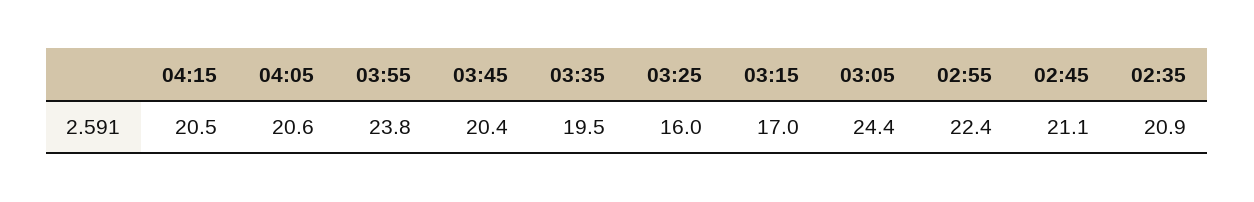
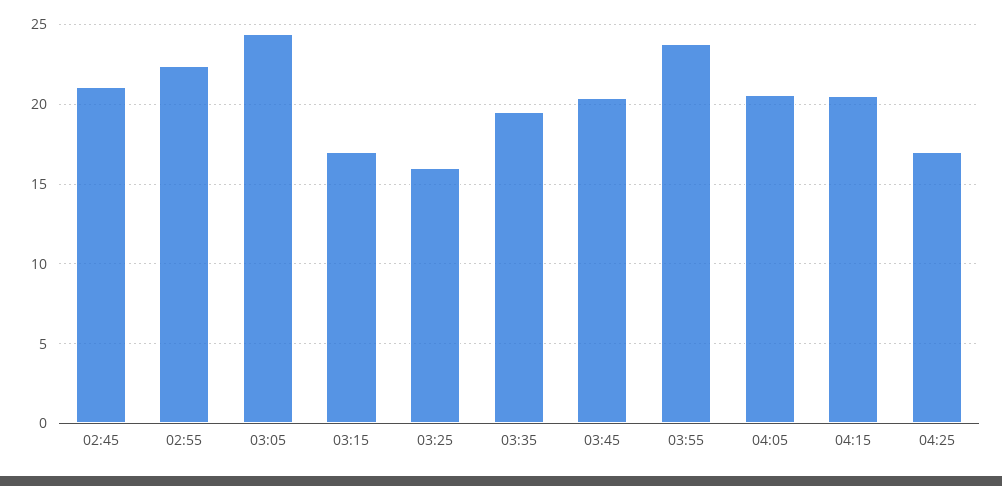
02:35: 20.9 -> none
04:25: none -> 17

